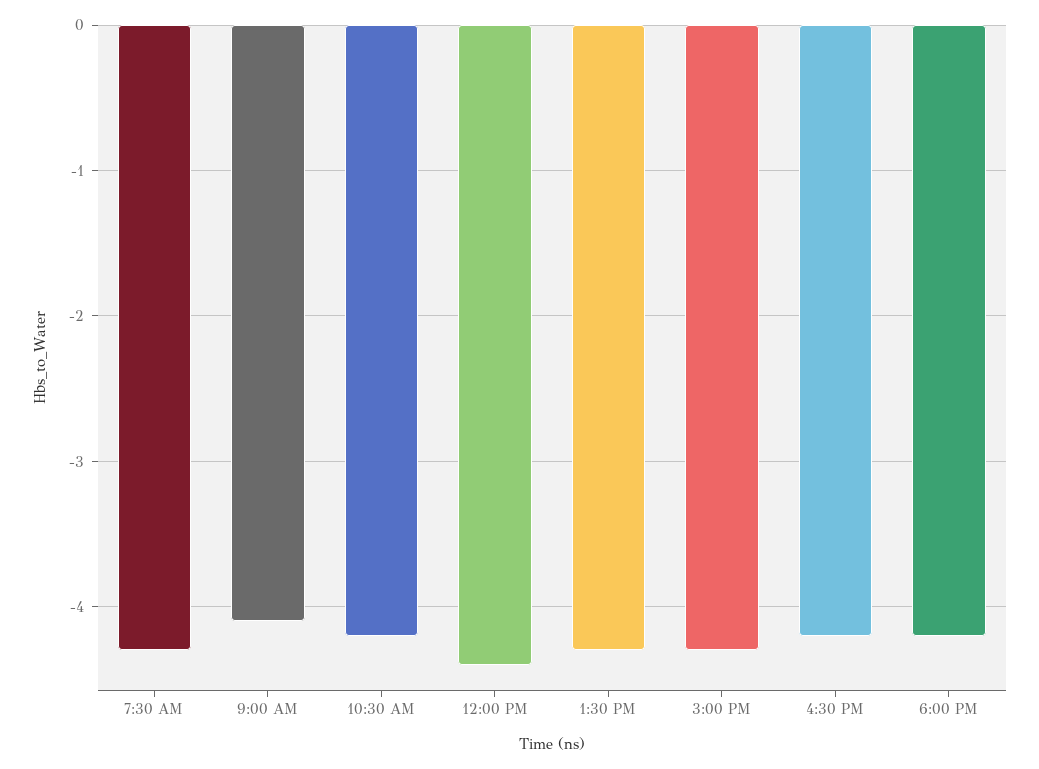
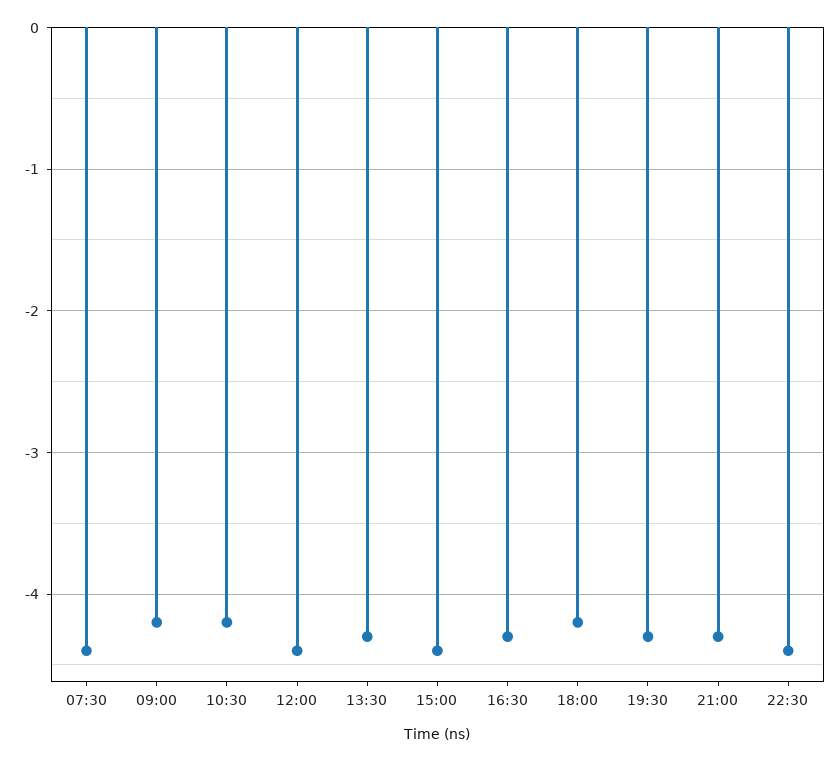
7:30 AM: -4.3 -> -4.4
9:00 AM: -4.1 -> -4.2
3:00 PM: -4.3 -> -4.4
4:30 PM: -4.2 -> -4.3
19:30: none -> -4.3
21:00: none -> -4.3
22:30: none -> -4.4

